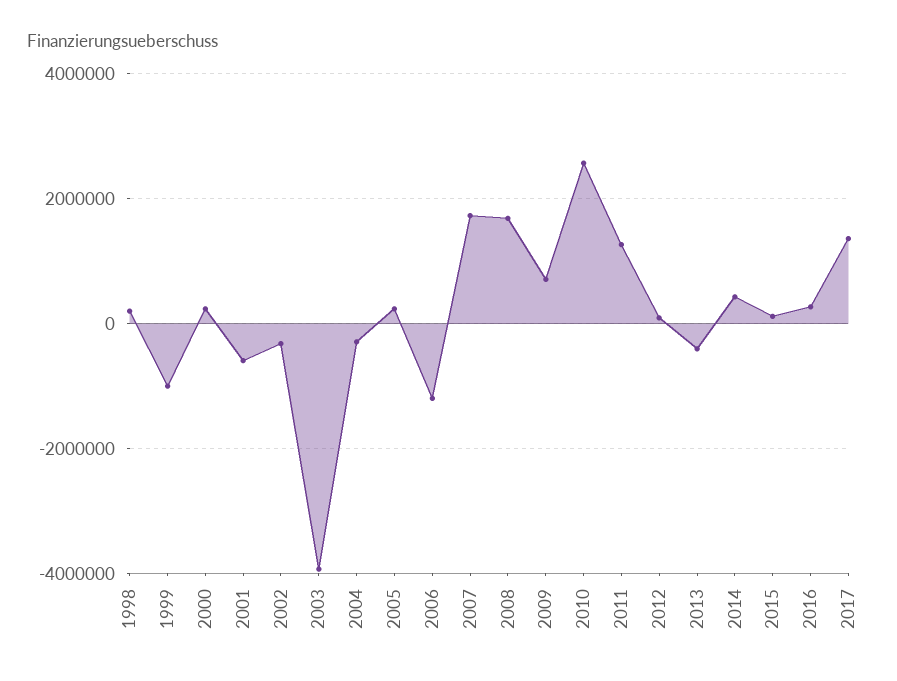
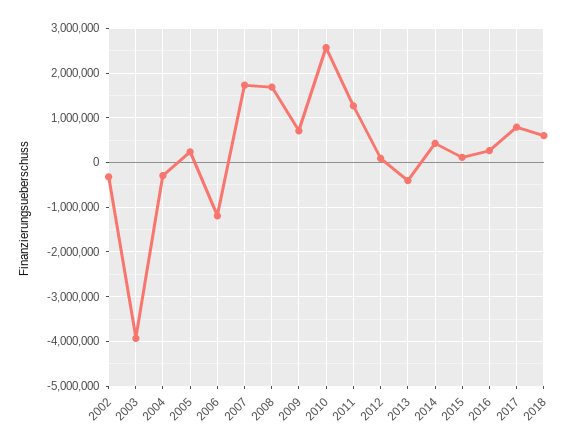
1998: 200000 -> none
1999: -1000000 -> none
2000: 200000 -> none
2001: -600000 -> none
2017: 1400000 -> 800000
2018: none -> 600000

